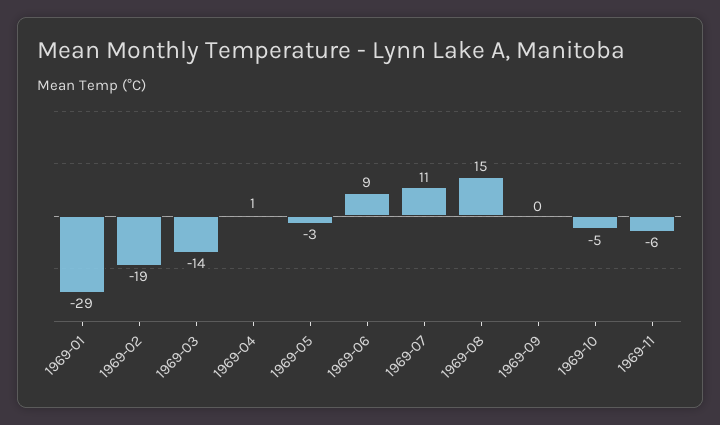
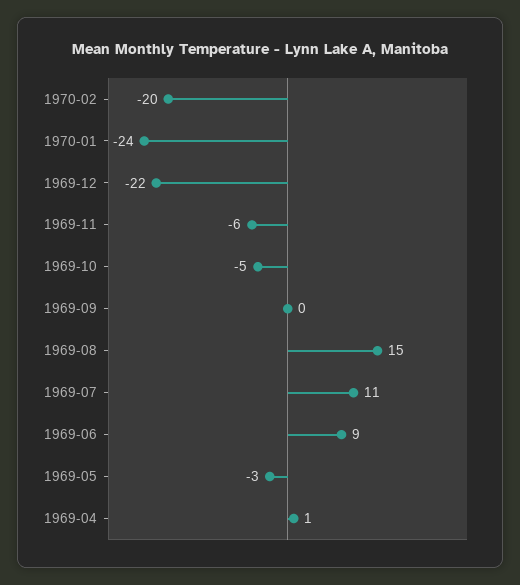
1969-01: -29 -> none
1969-02: -19 -> none
1969-03: -14 -> none
1970-02: none -> -20
1970-01: none -> -24
1969-12: none -> -22

